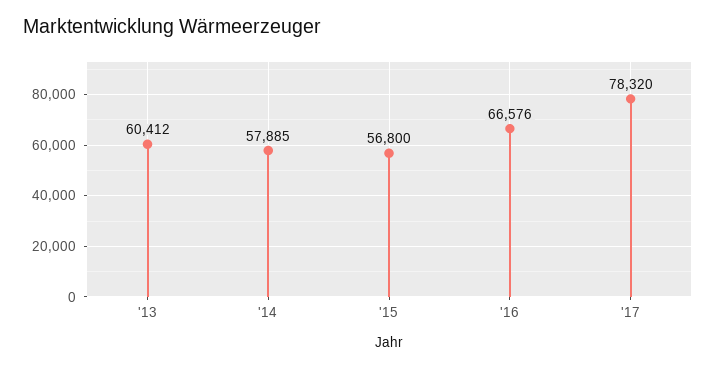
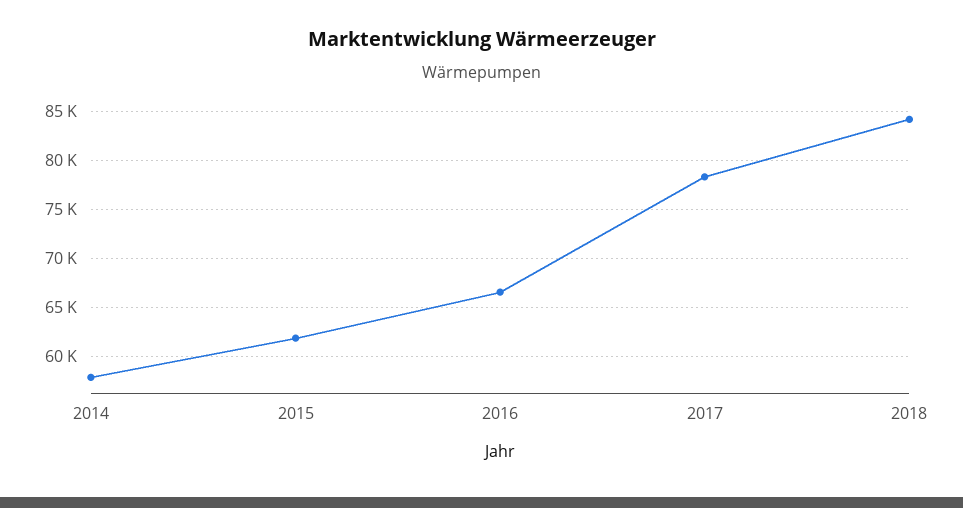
'13: 60412 -> none
'15: 56800 -> 62000
2018: none -> 84000

